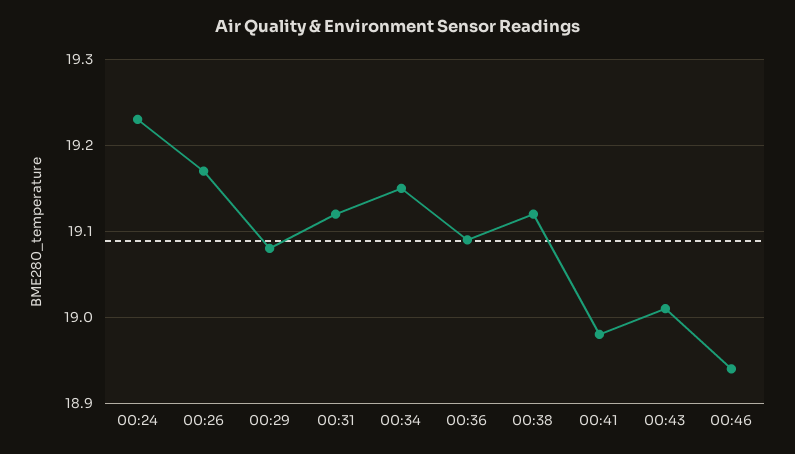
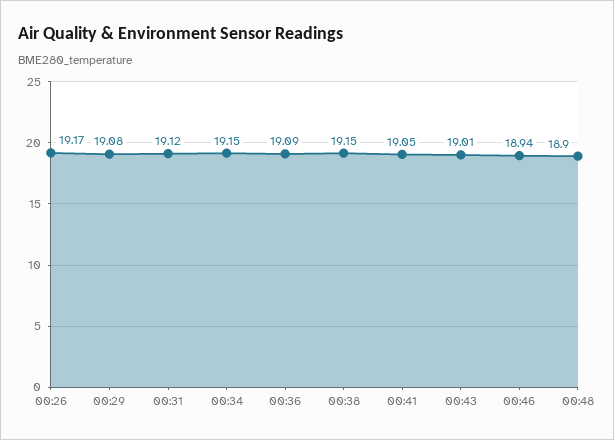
00:24: 19.23 -> none
00:38: 19.12 -> 19.15
00:41: 18.98 -> 19.05
00:48: none -> 18.9

